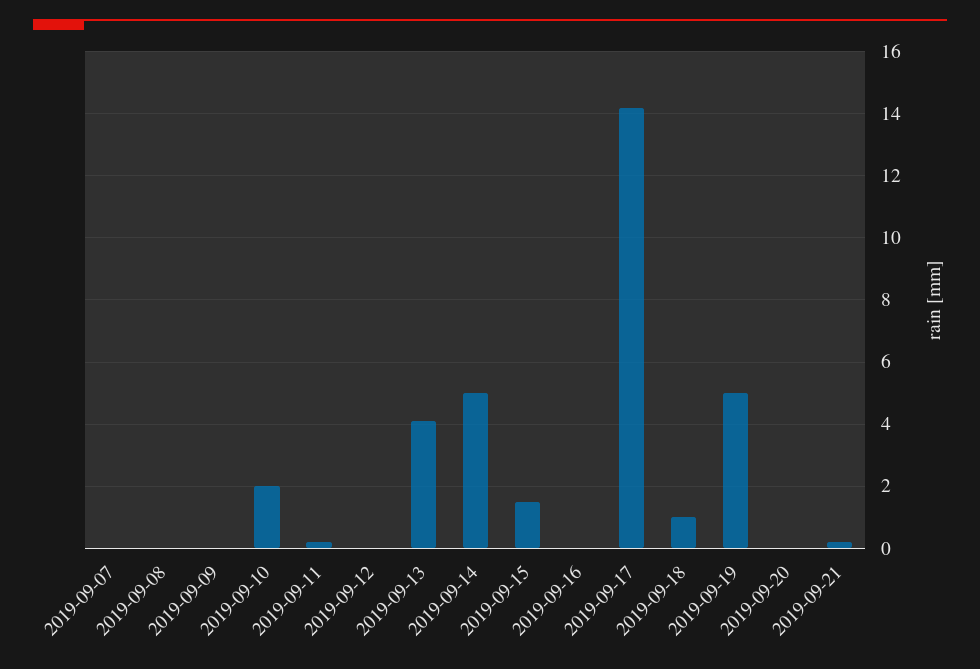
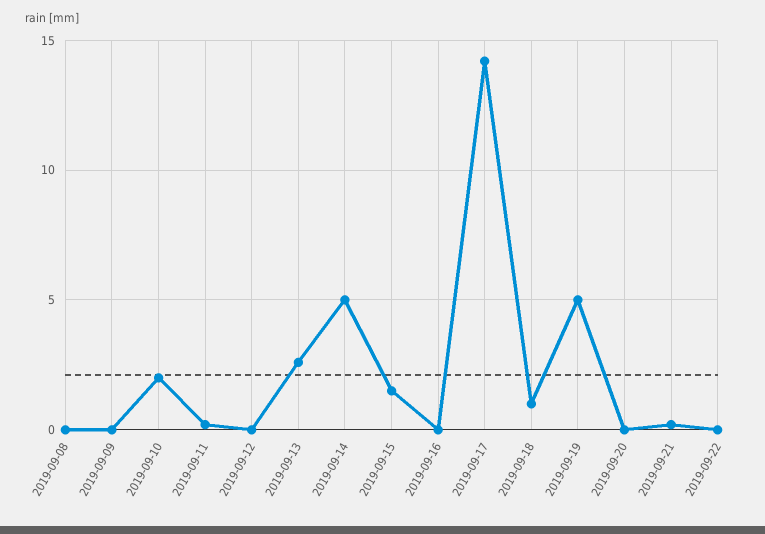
2019-09-07: 0 -> none
2019-09-13: 4 -> 2.5
2019-09-22: none -> 0

